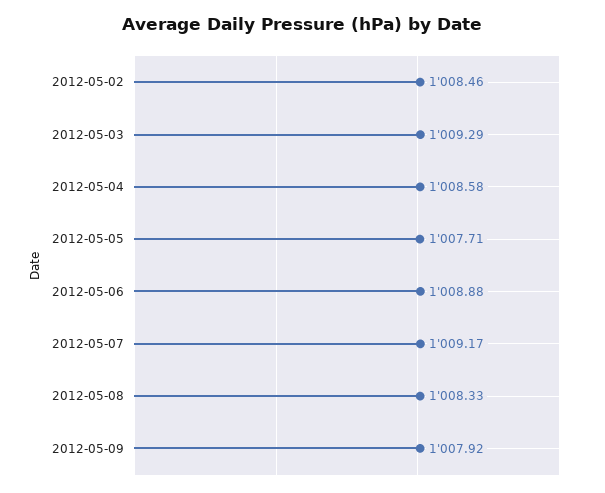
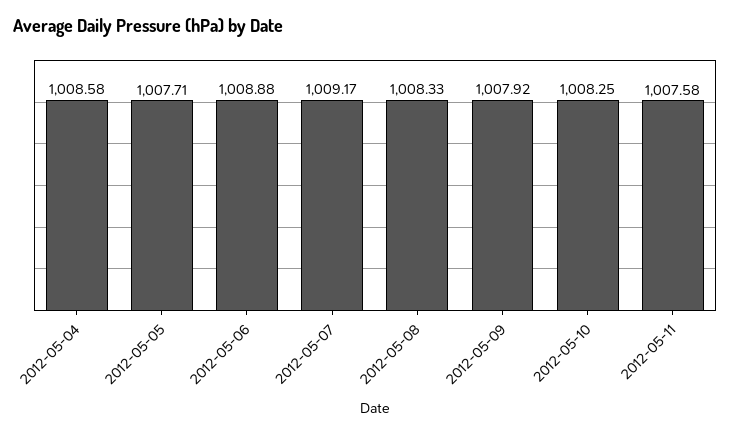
2012-05-02: 1008.46 -> none
2012-05-03: 1009.29 -> none
2012-05-10: none -> 1008.25
2012-05-11: none -> 1007.58

